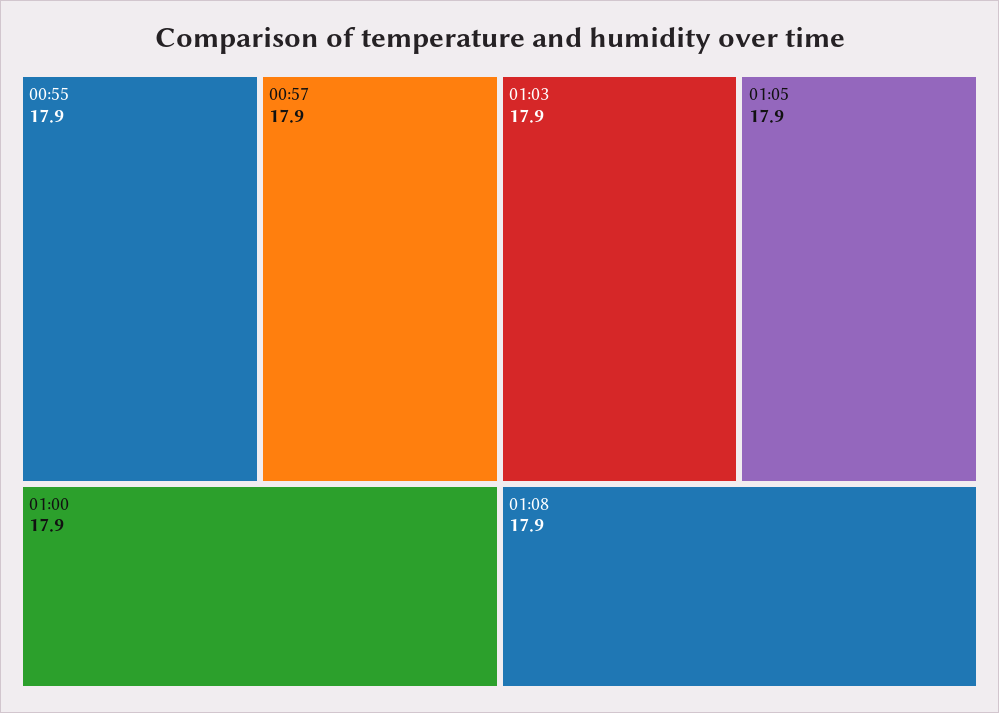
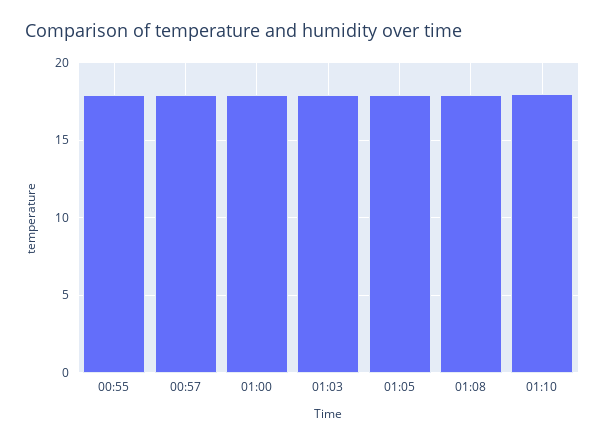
01:10: none -> 18

